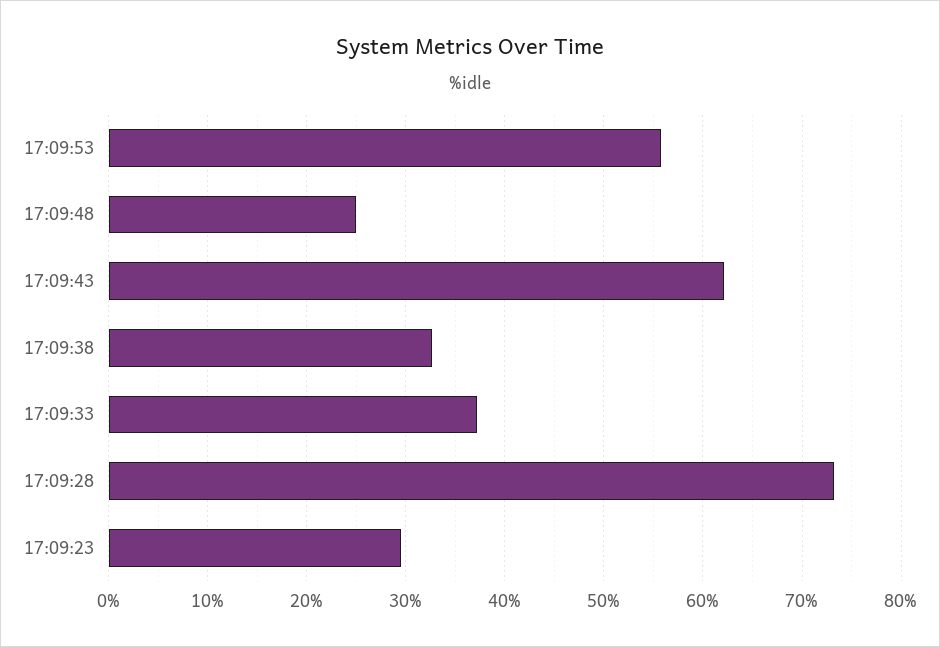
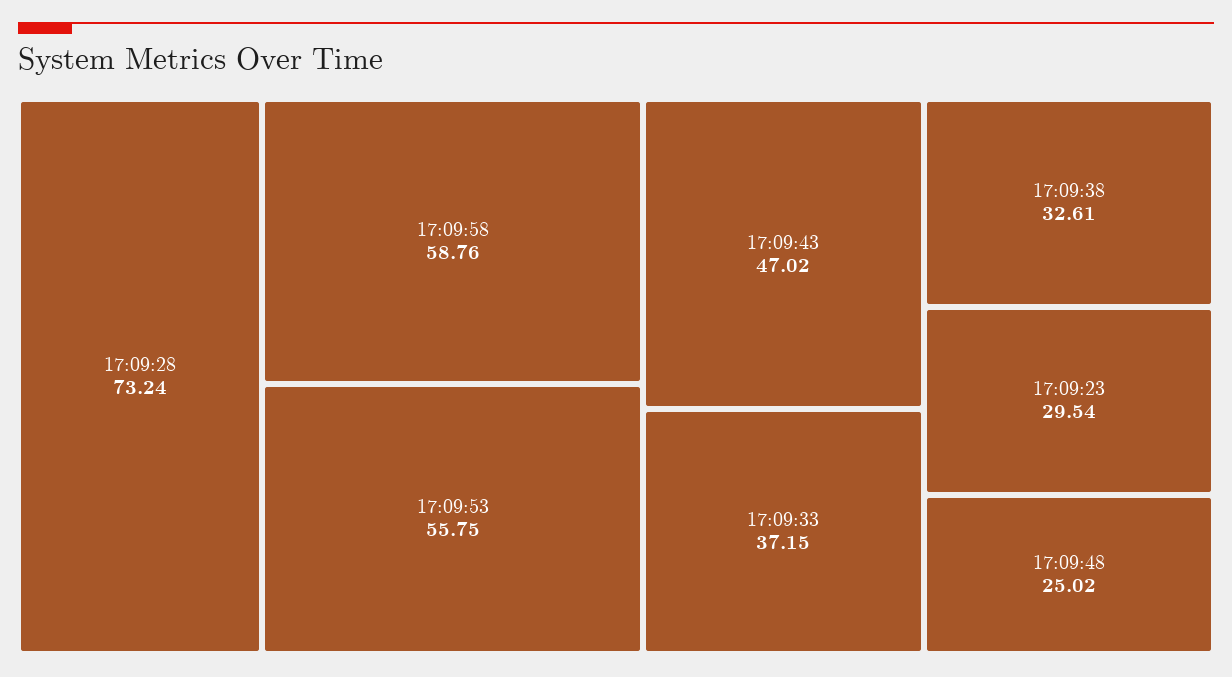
17:09:43: 62 -> 47.02
17:09:58: none -> 58.76

